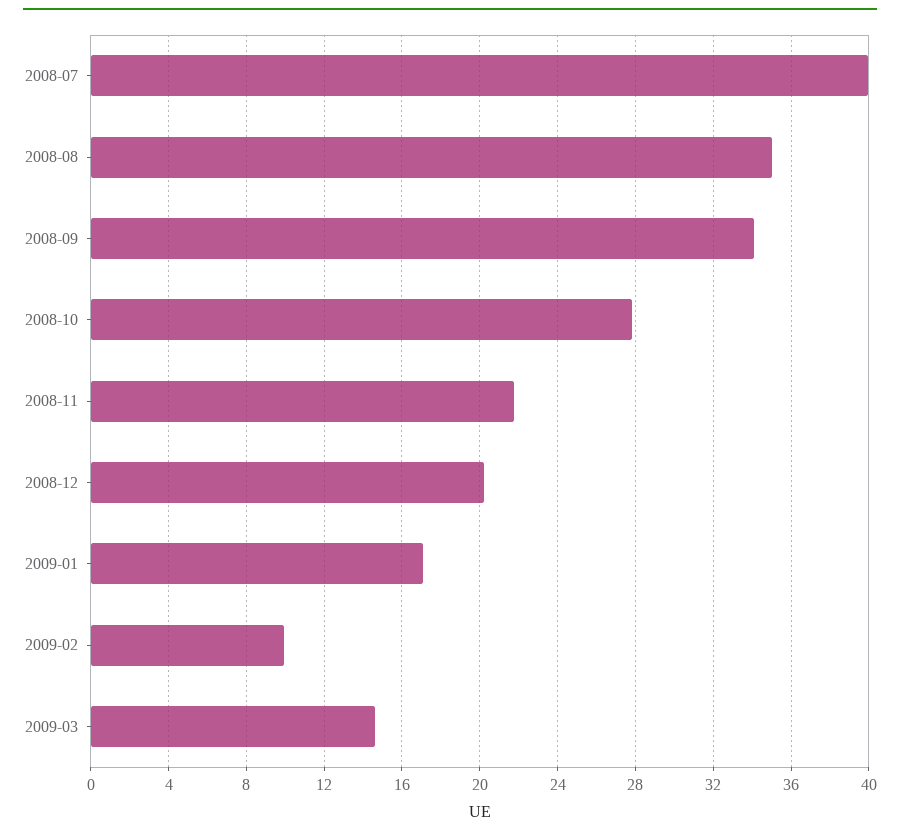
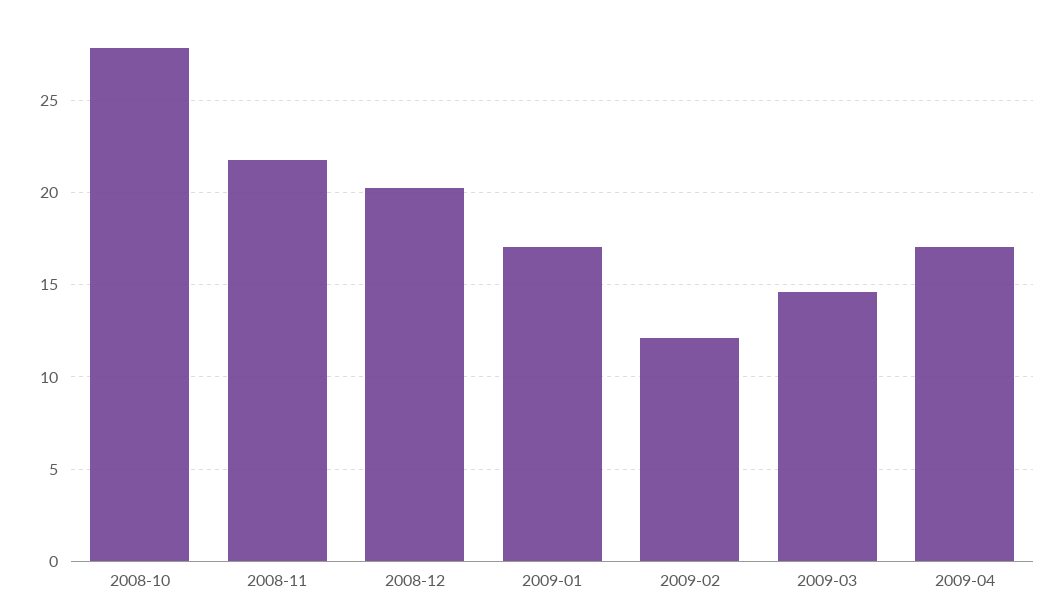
2008-07: 40 -> none
2008-08: 35 -> none
2008-09: 34 -> none
2009-02: 10 -> 12
2009-04: none -> 17

